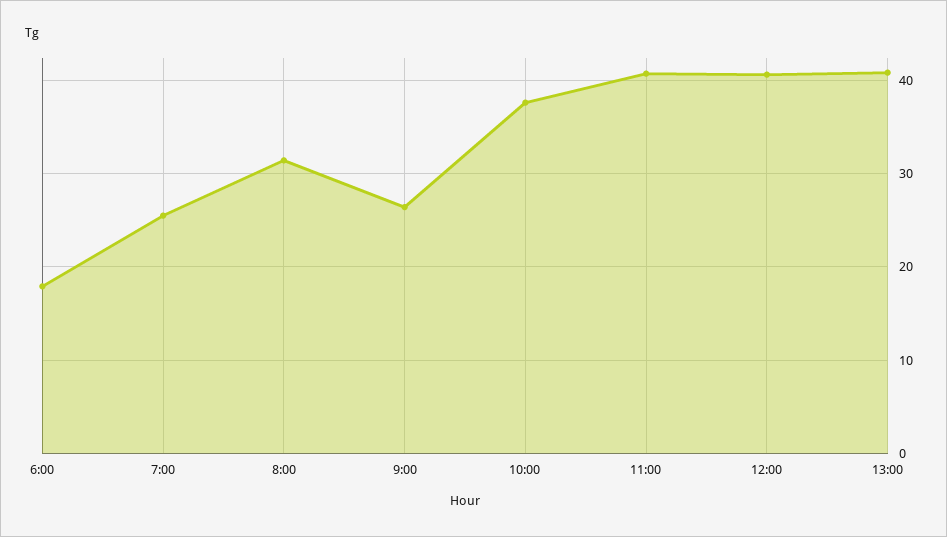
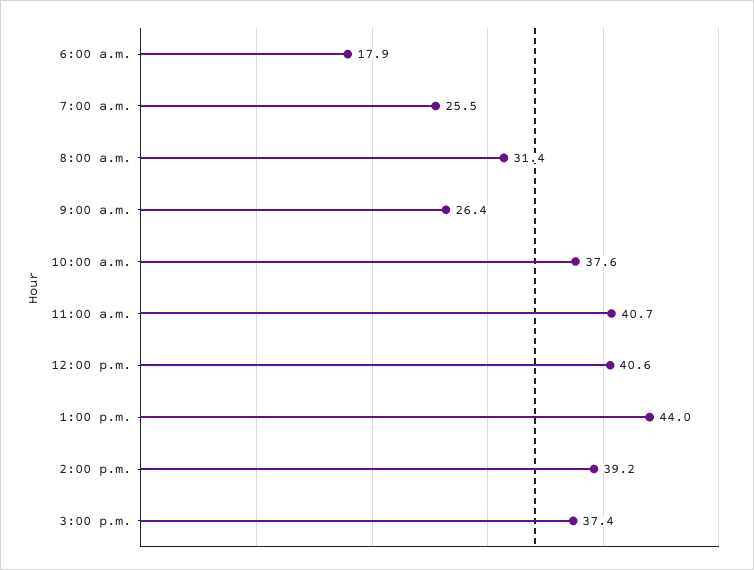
13:00: 41 -> 44
2:00 p.m.: none -> 39.2
3:00 p.m.: none -> 37.4

